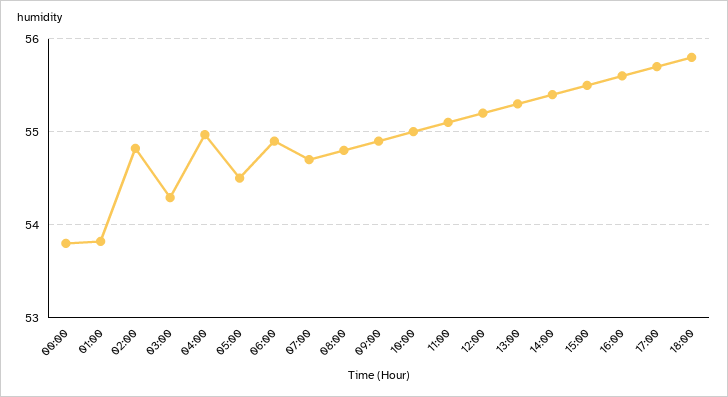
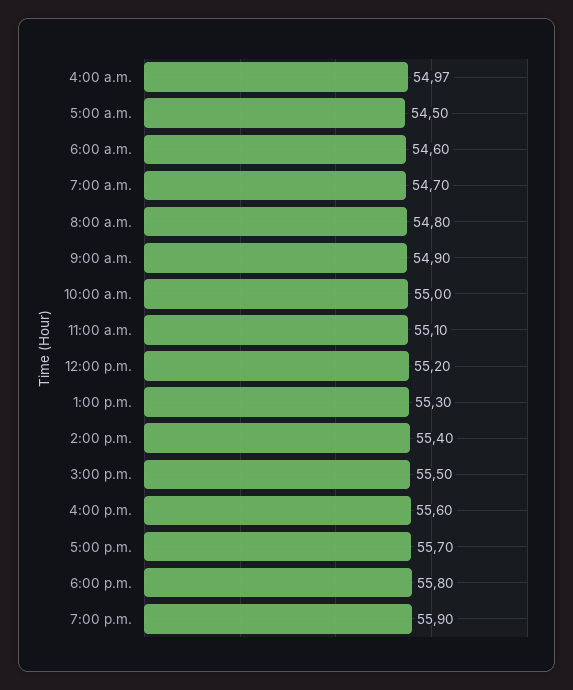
00:00: 53.8 -> none
01:00: 53.8 -> none
02:00: 54.8 -> none
03:00: 54.3 -> none
06:00: 54.9 -> 54.6
7:00 p.m.: none -> 55.9

